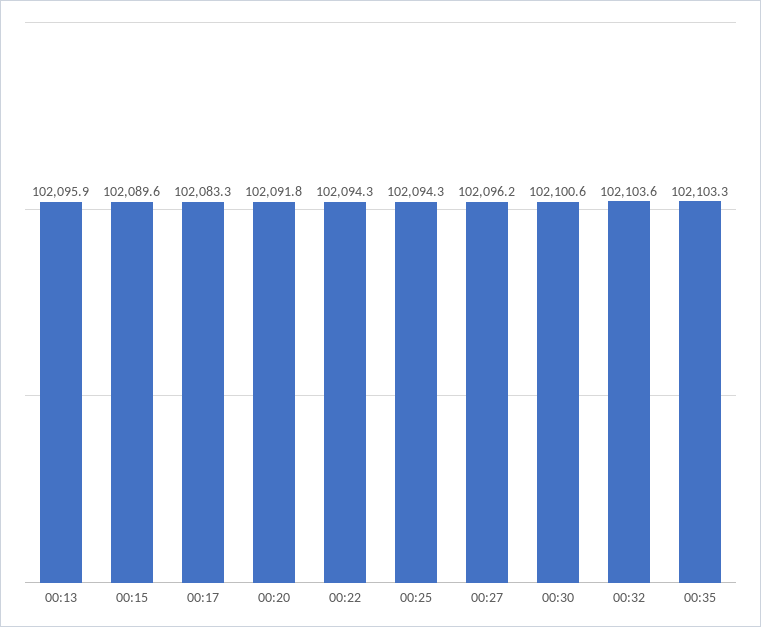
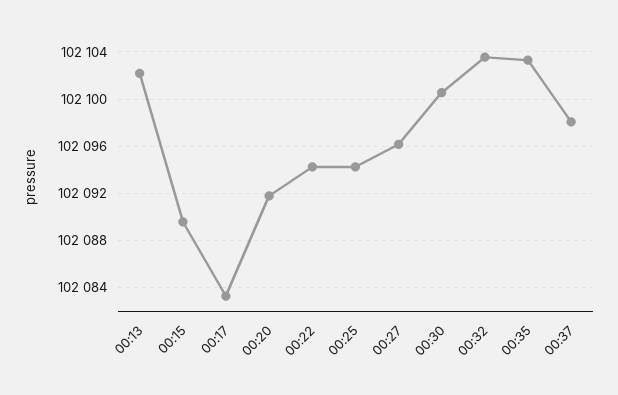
00:13: 102095.9 -> 102102
00:37: none -> 102098

